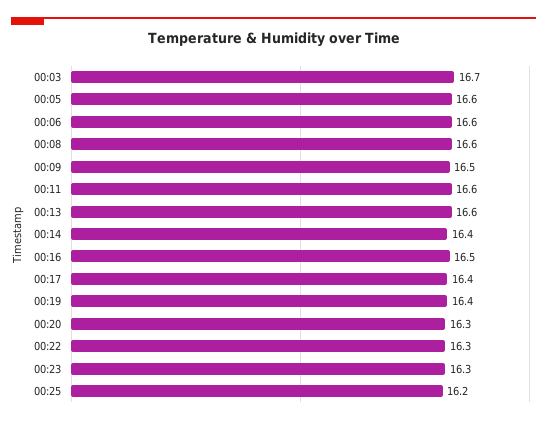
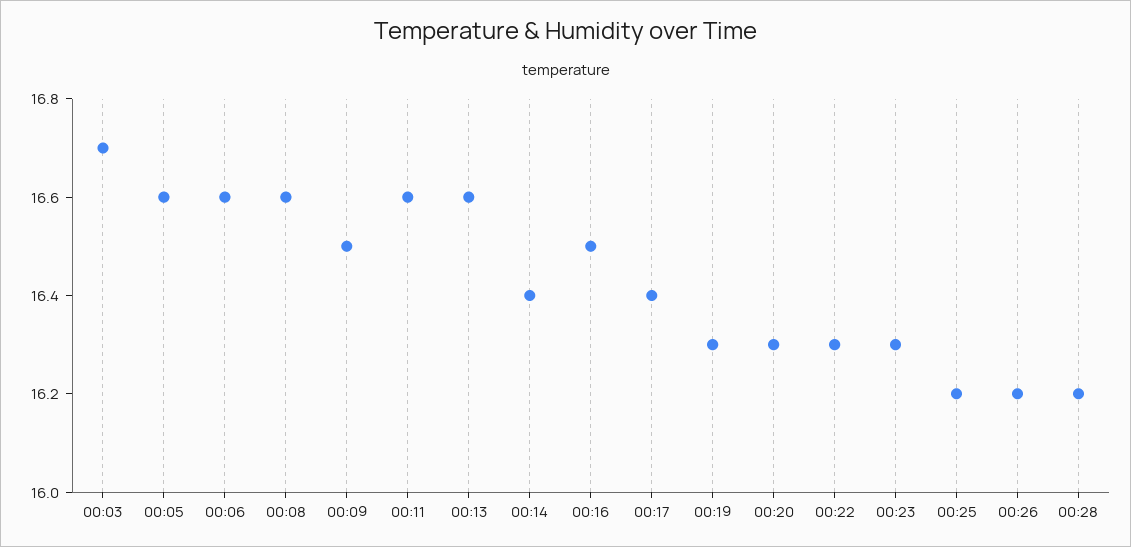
00:19: 16.4 -> 16.3
00:26: none -> 16.2
00:28: none -> 16.2

